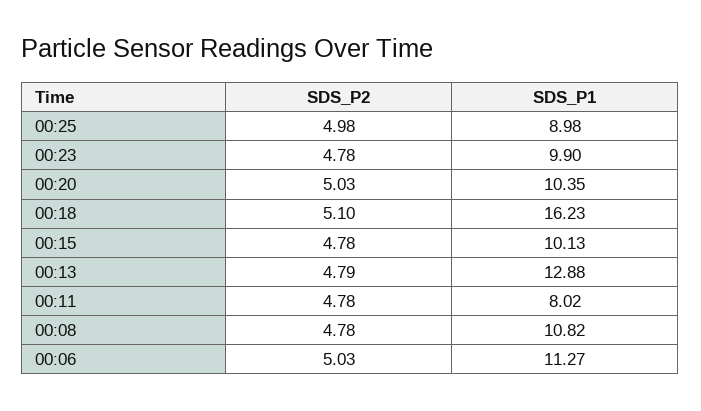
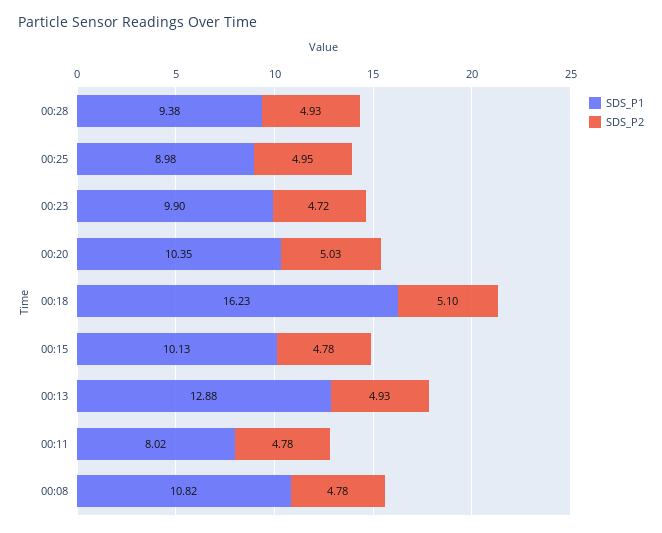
SDS_P2, 00:25: 4.98 -> 4.95
SDS_P2, 00:23: 4.78 -> 4.72
SDS_P2, 00:13: 4.79 -> 4.93
SDS_P2, 00:06: 5.03 -> none
SDS_P1, 00:06: 11.27 -> none
SDS_P1, 00:28: none -> 9.38
SDS_P2, 00:28: none -> 4.93

